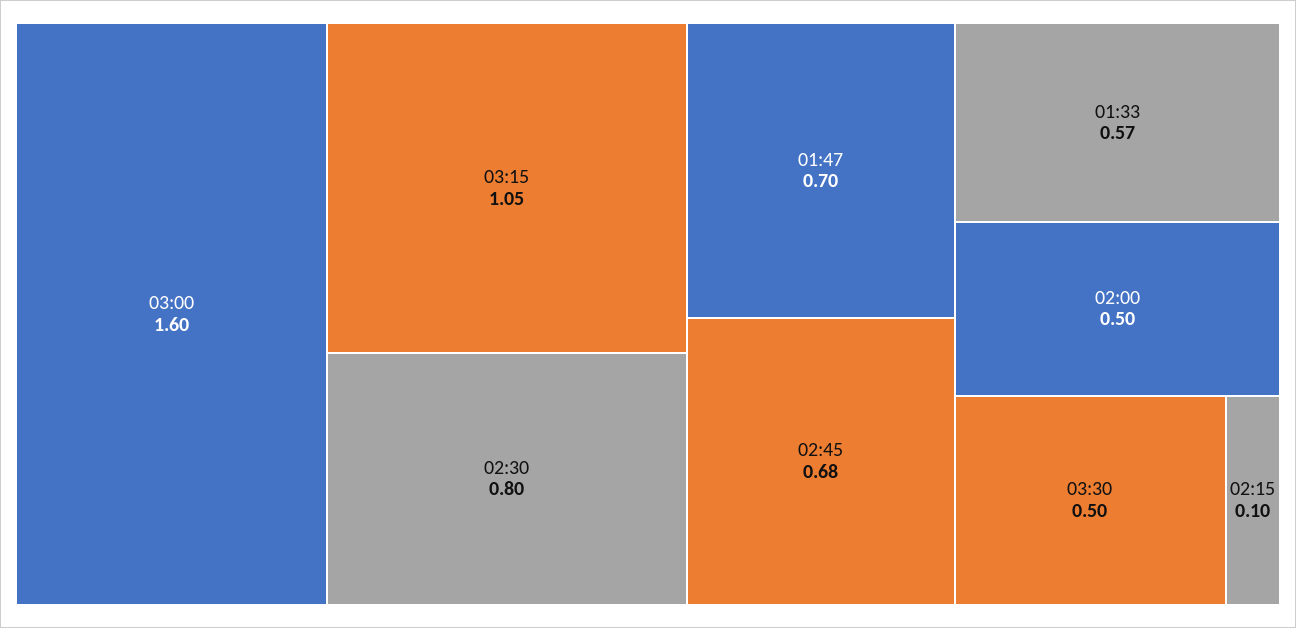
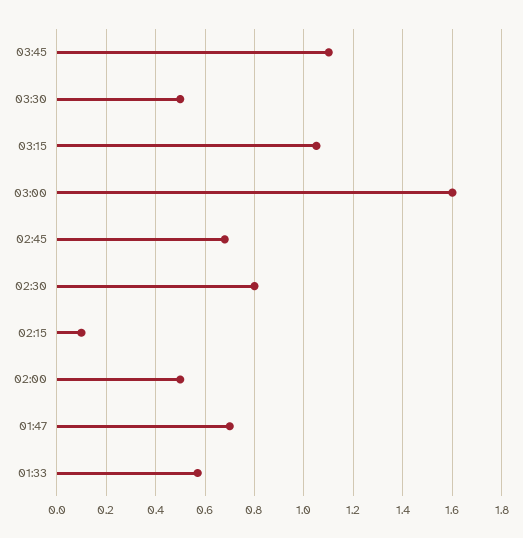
03:45: none -> 1.1

